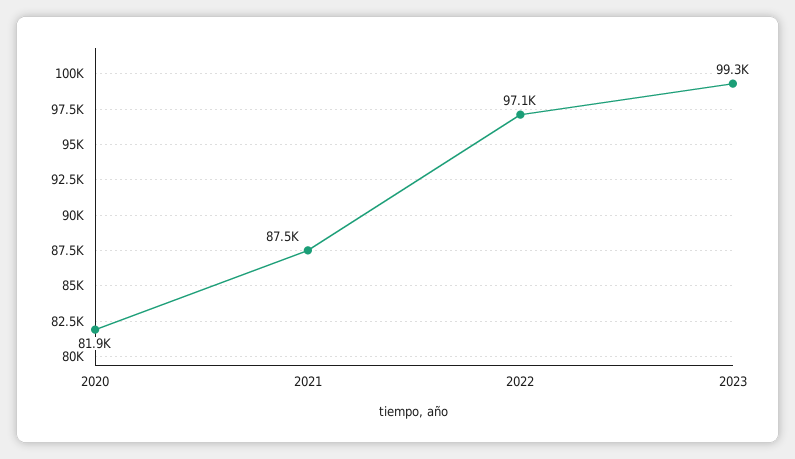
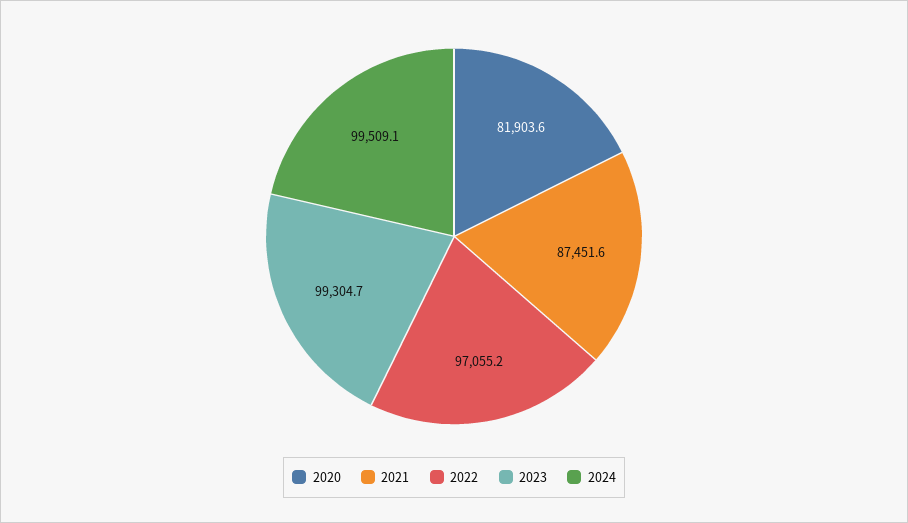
2024: none -> 99509.1

